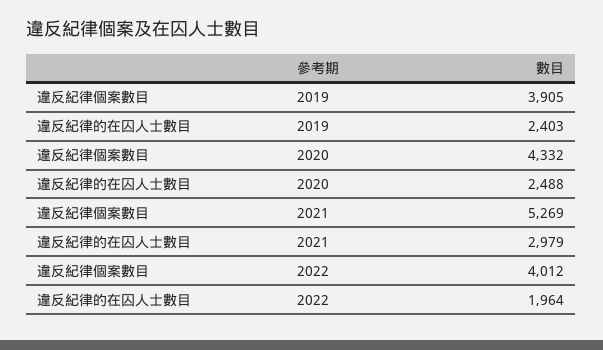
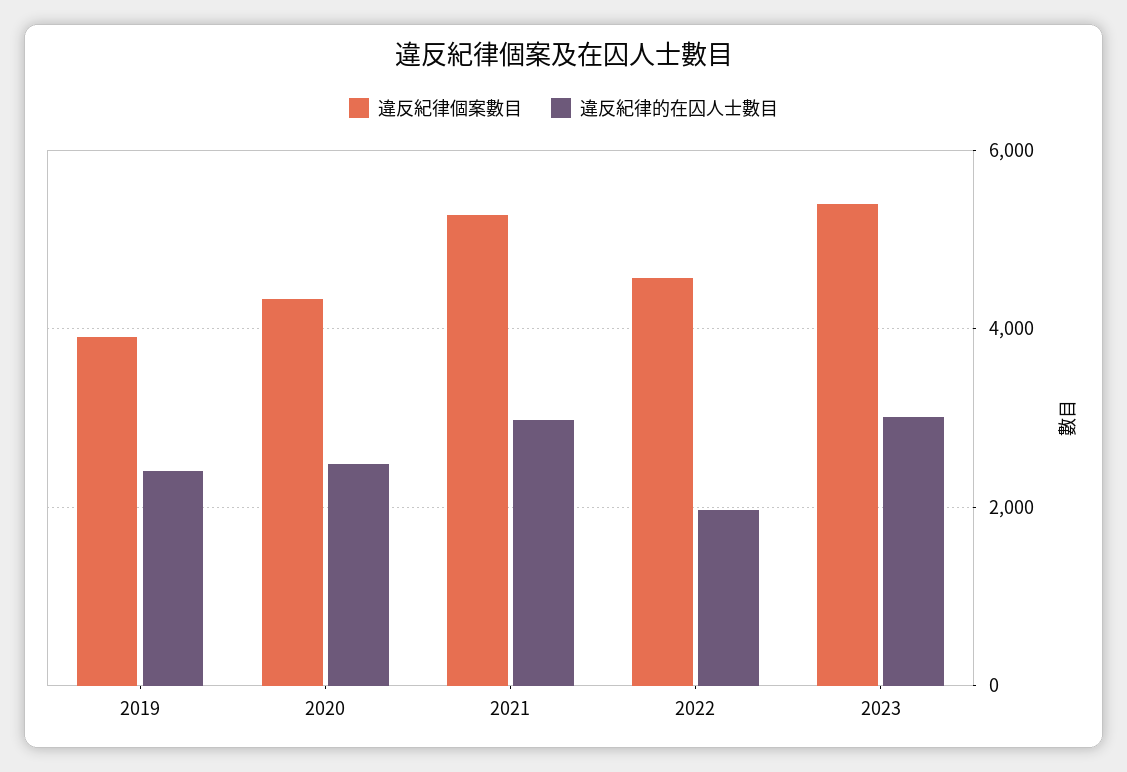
違反紀律個案數目, 2022: 4012 -> 4600
違反紀律個案數目, 2023: none -> 5400
違反紀律的在囚人士數目, 2023: none -> 3000

